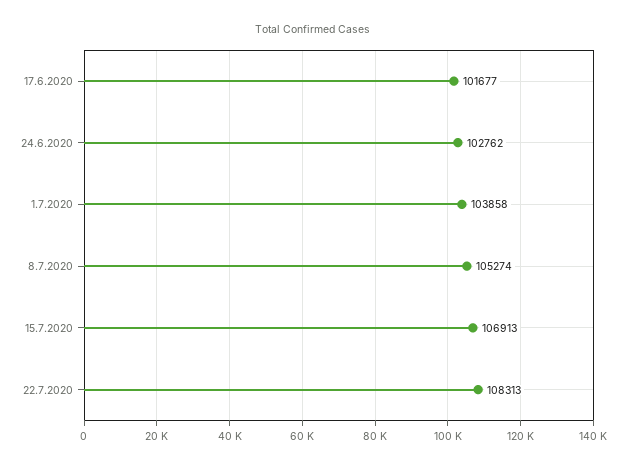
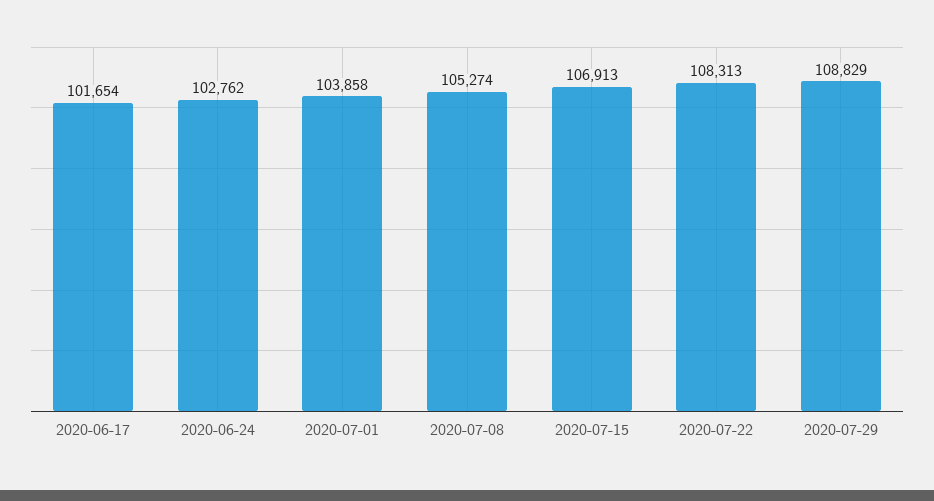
17.6.2020: 101677 -> 101654
2020-07-29: none -> 108829

